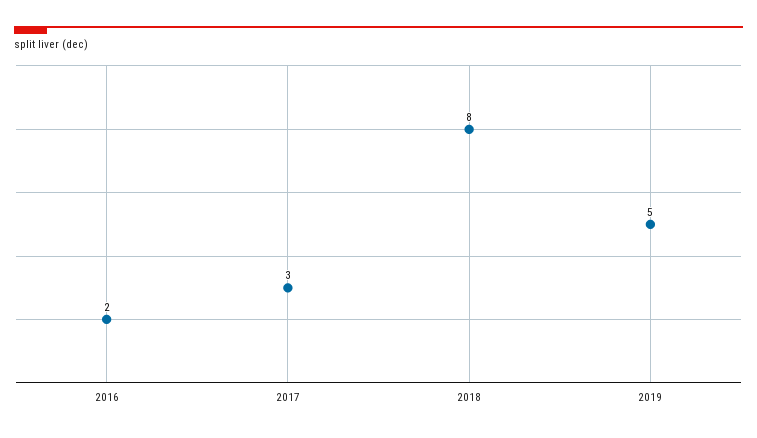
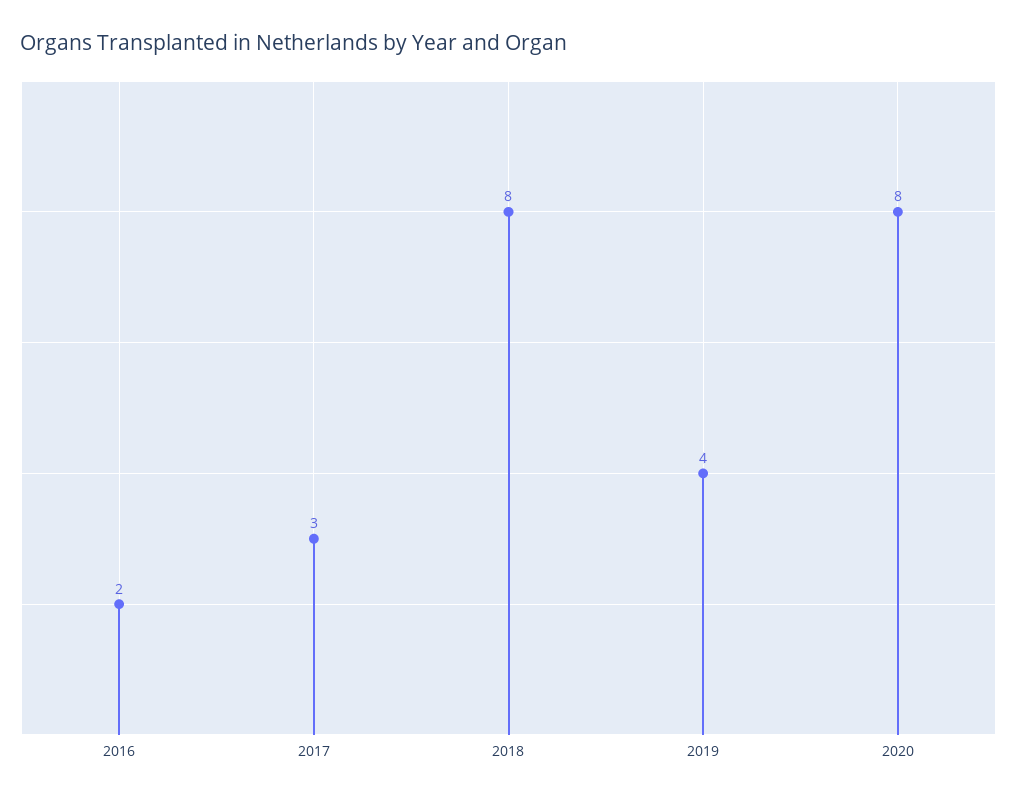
2019: 5 -> 4
2020: none -> 8

